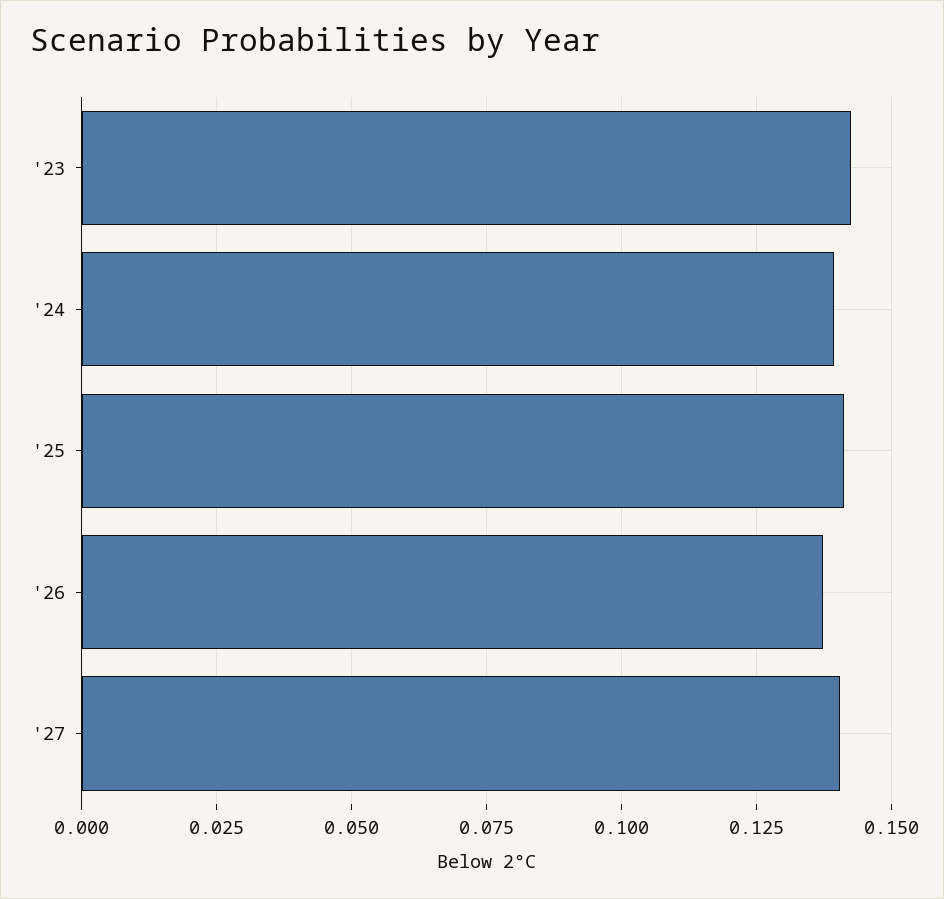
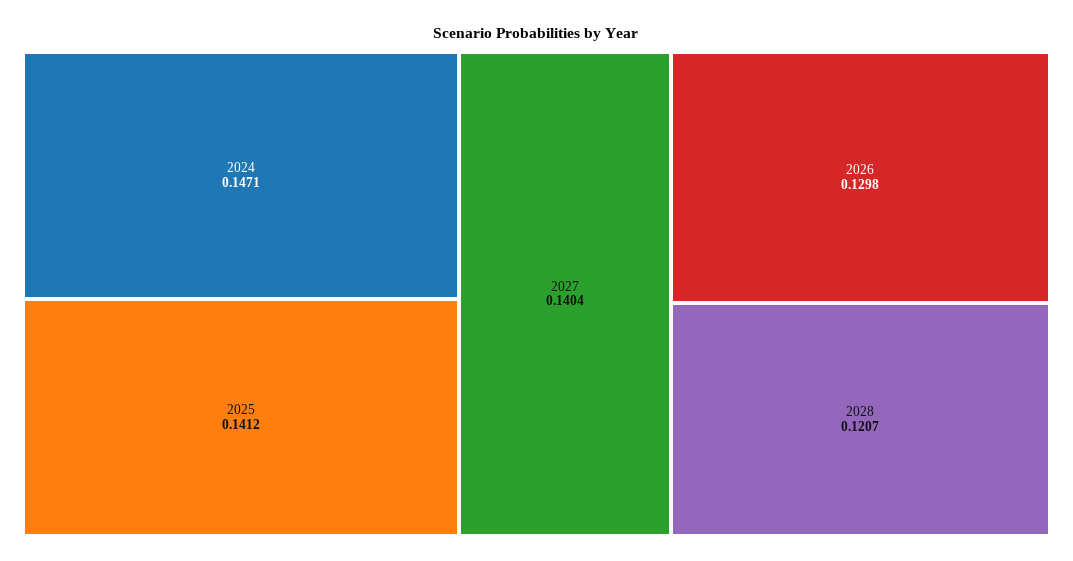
'23: 0.1425 -> none
'24: 0.14 -> 0.1471
'26: 0.1375 -> 0.1298
2028: none -> 0.1207

